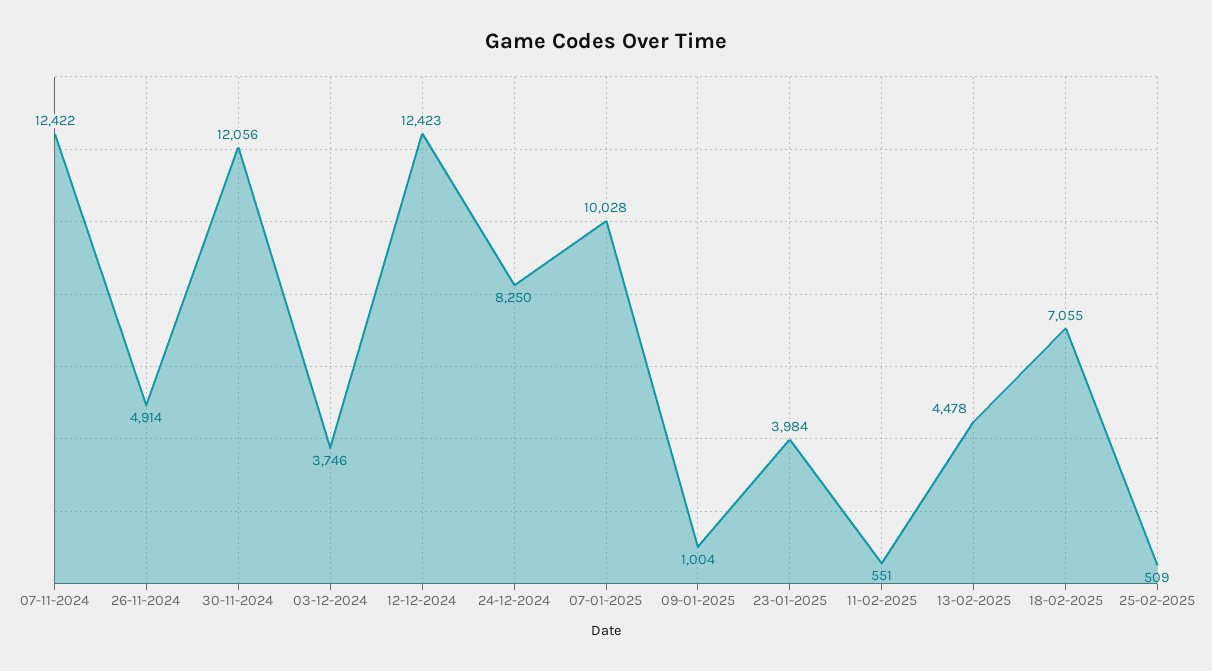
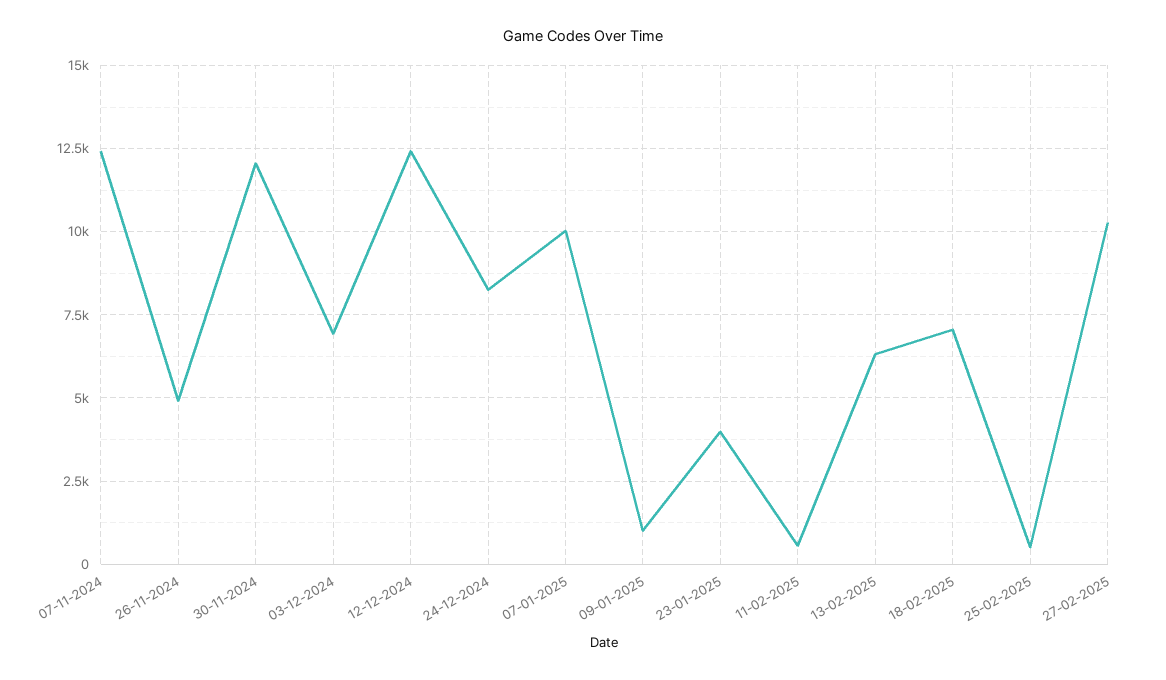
03-12-2024: 3746 -> 7000
13-02-2025: 4478 -> 6250
27-02-2025: none -> 10250

